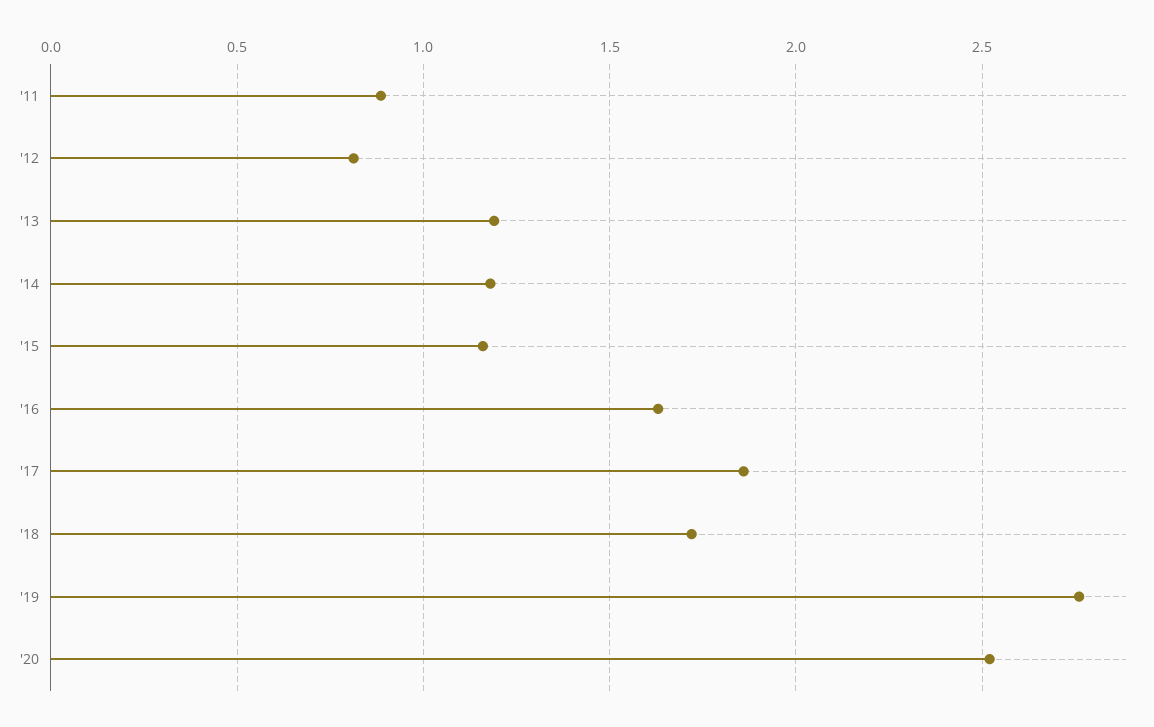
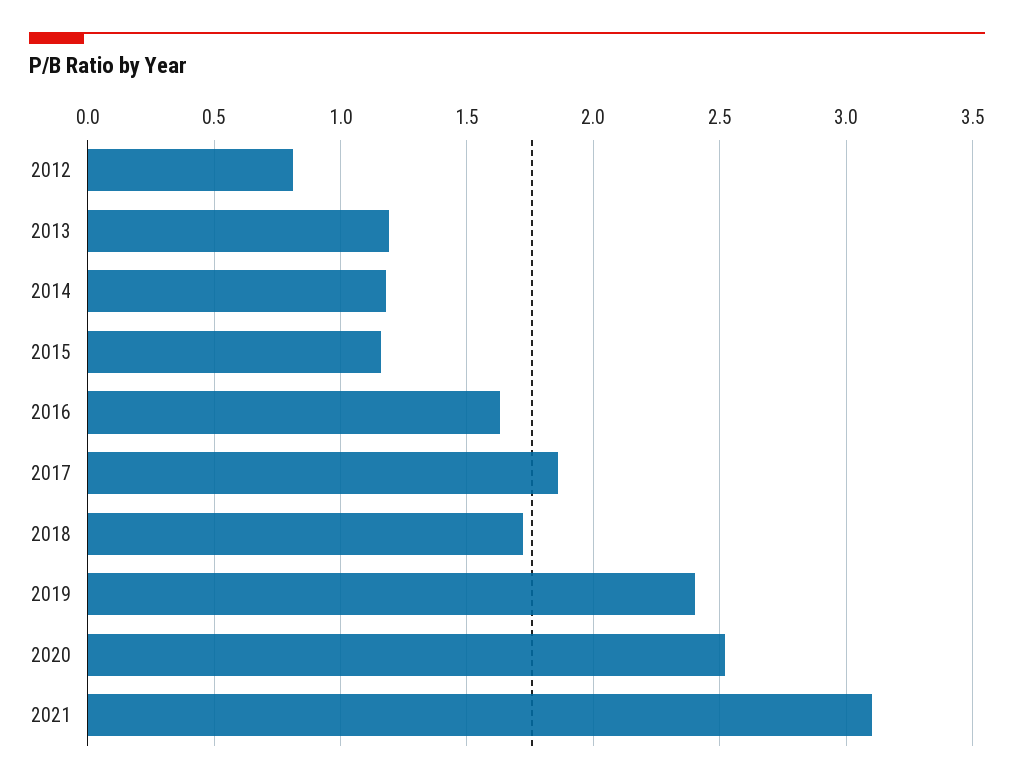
'11: 0.9 -> none
'19: 2.75 -> 2.4
2021: none -> 3.1

